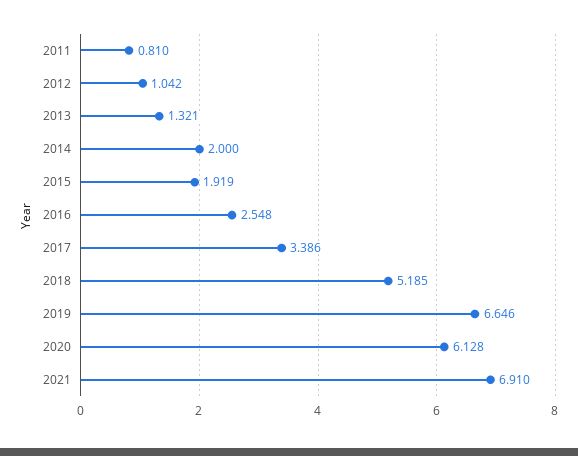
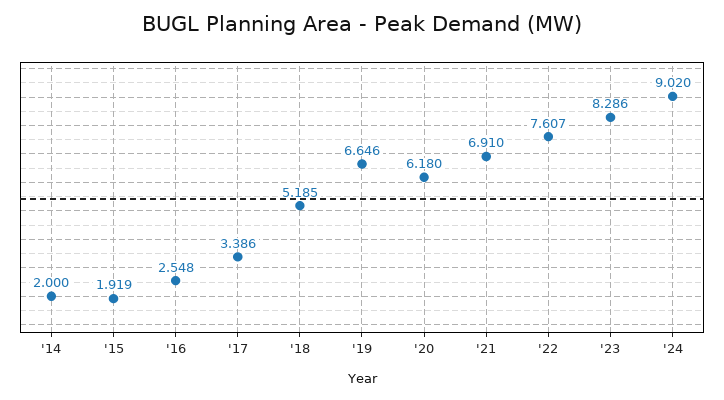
2011: 0.81 -> none
2012: 1.042 -> none
2013: 1.321 -> none
2020: 6.128 -> 6.18
'22: none -> 7.607
'23: none -> 8.286
'24: none -> 9.02

